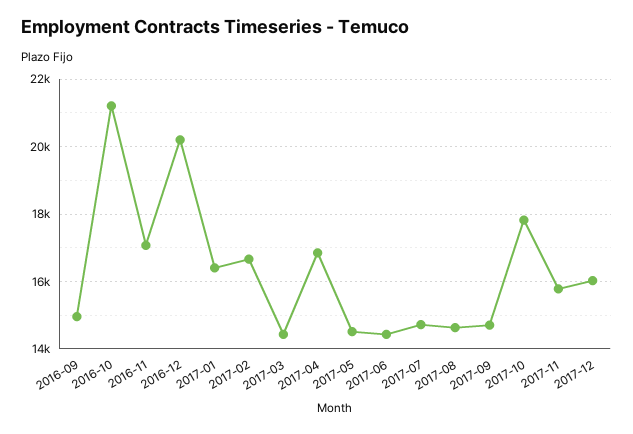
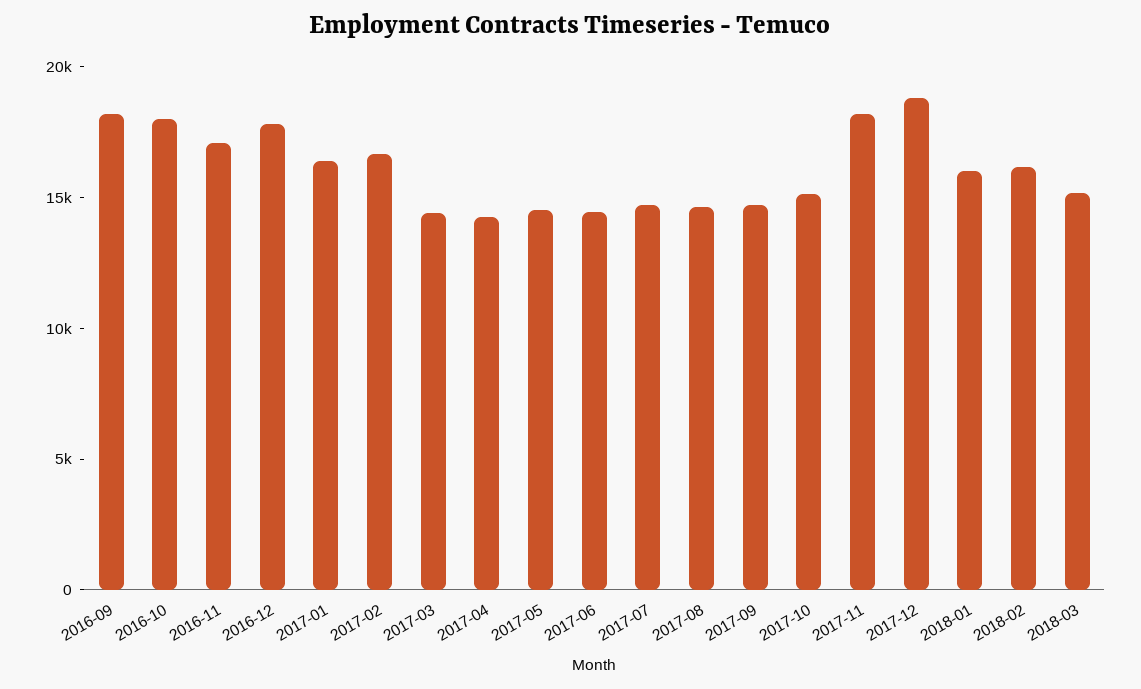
2016-09: 15000 -> 18000
2016-10: 21200 -> 18000
2016-12: 20200 -> 18000
2017-04: 16800 -> 14000
2017-10: 17800 -> 15000
2017-11: 15800 -> 18000
2017-12: 16000 -> 19000
2018-01: none -> 16000
2018-02: none -> 16000
2018-03: none -> 15000

